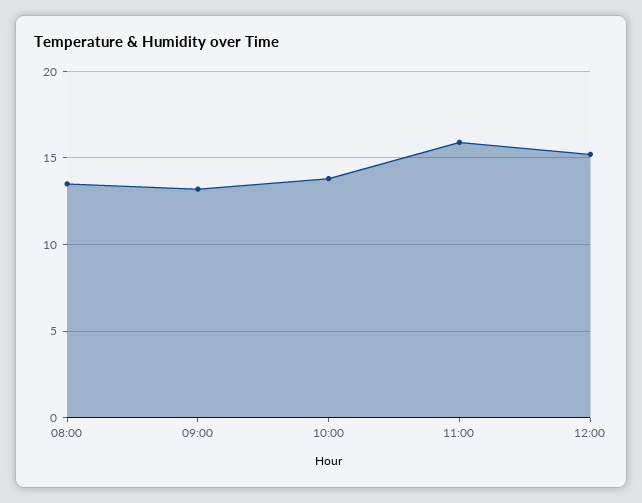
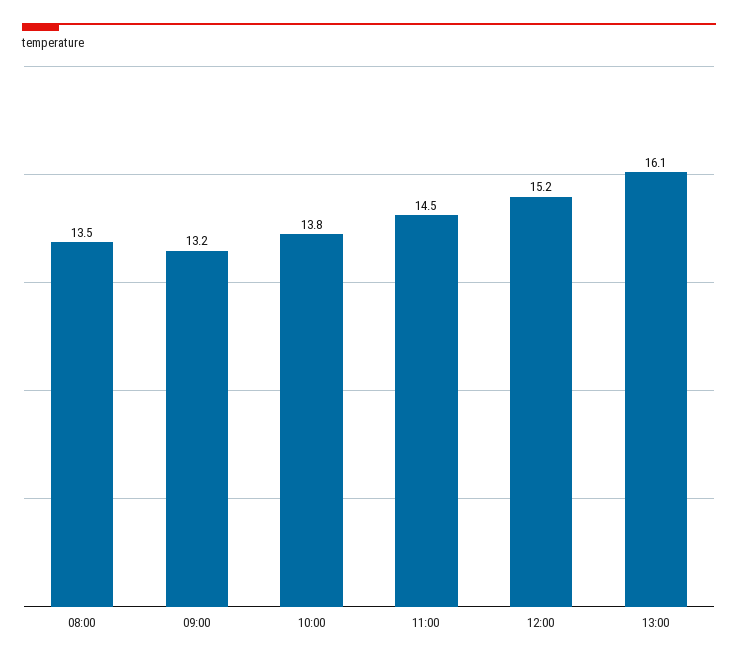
11:00: 16 -> 14.5
13:00: none -> 16.1

